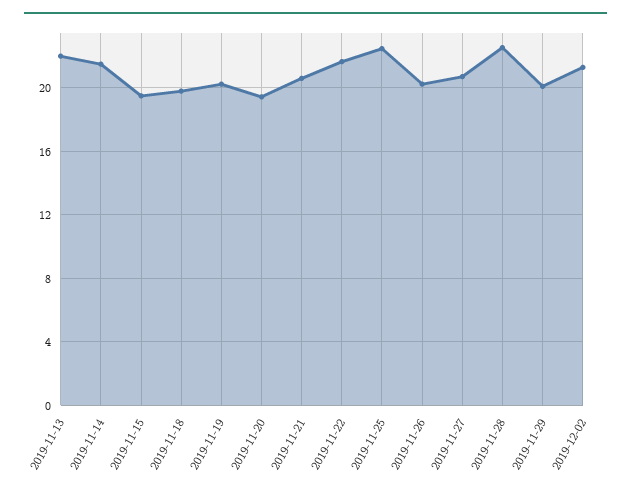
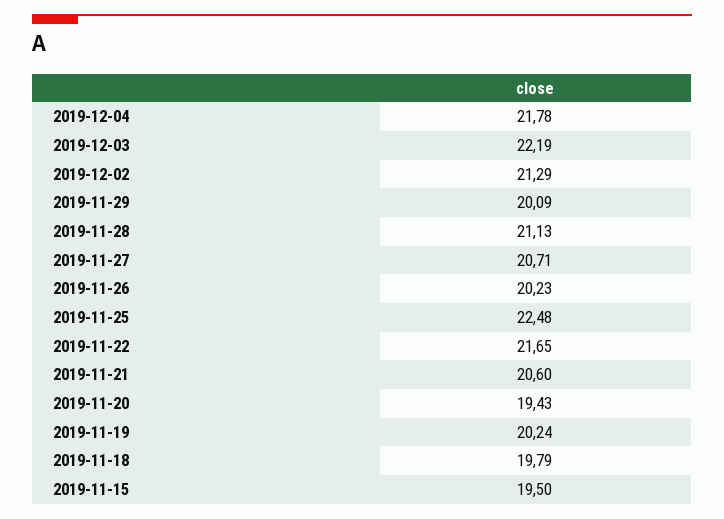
2019-11-13: 22 -> none
2019-11-14: 21.5 -> none
2019-11-28: 22.5 -> 21.13
2019-12-04: none -> 21.78
2019-12-03: none -> 22.19

